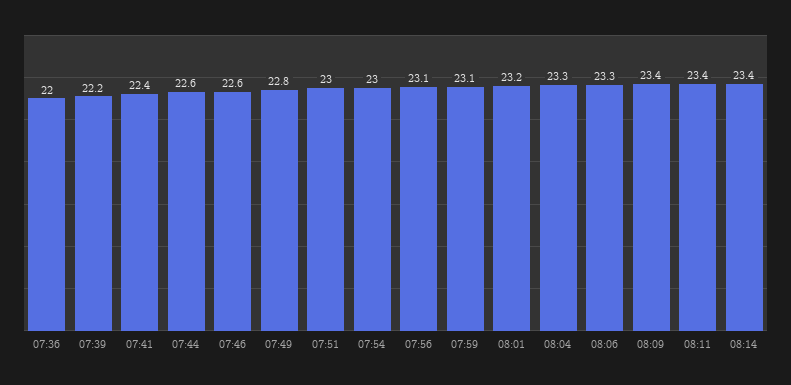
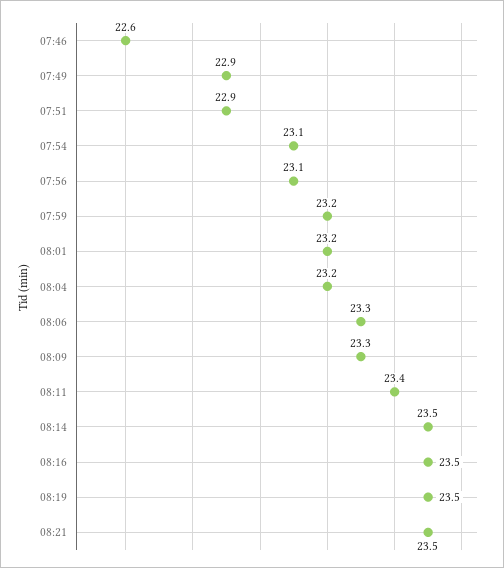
07:36: 22 -> none
07:39: 22.2 -> none
07:41: 22.4 -> none
07:44: 22.6 -> none
07:49: 22.8 -> 22.9
07:51: 23 -> 22.9
07:54: 23 -> 23.1
07:59: 23.1 -> 23.2
08:04: 23.3 -> 23.2
08:09: 23.4 -> 23.3
08:14: 23.4 -> 23.5
08:16: none -> 23.5
08:19: none -> 23.5
08:21: none -> 23.5

